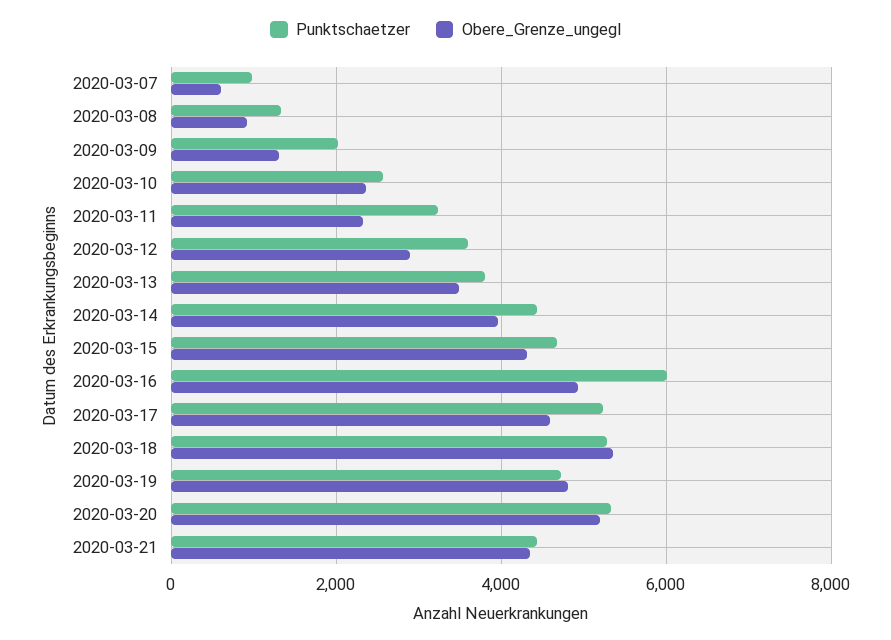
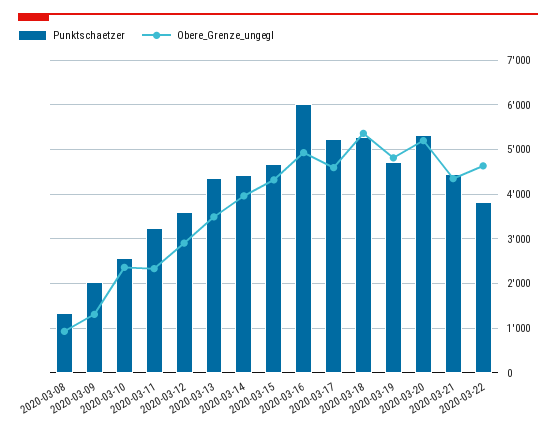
Punktschaetzer, 2020-03-07: 1000 -> none
Obere_Grenze_ungegl, 2020-03-07: 600 -> none
Punktschaetzer, 2020-03-13: 3800 -> 4400
Punktschaetzer, 2020-03-22: none -> 3800
Obere_Grenze_ungegl, 2020-03-22: none -> 4600

